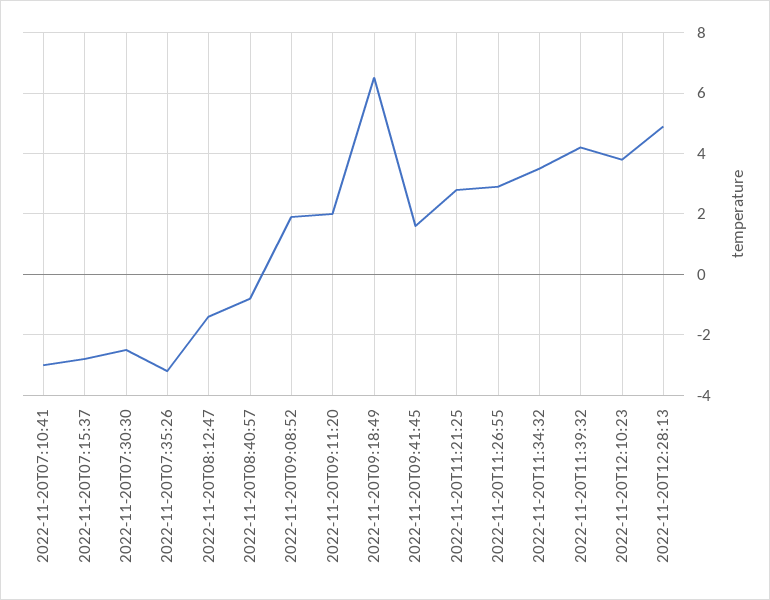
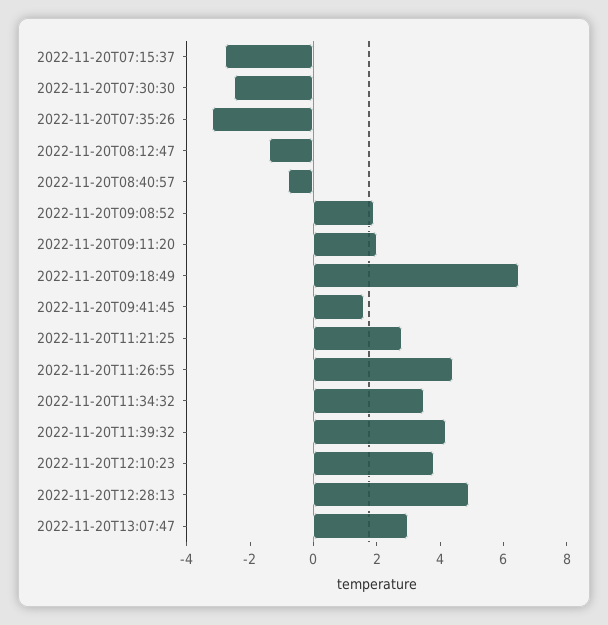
2022-11-20T07:10:41: -3 -> none
2022-11-20T11:26:55: 3 -> 4.5
2022-11-20T13:07:47: none -> 3

